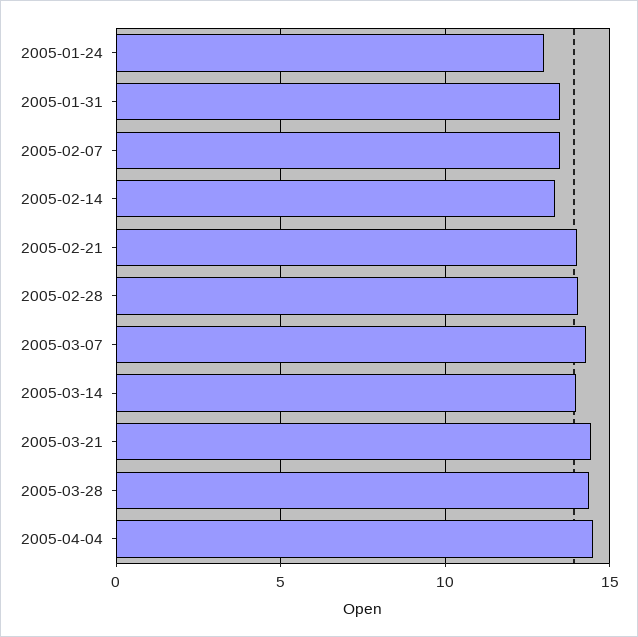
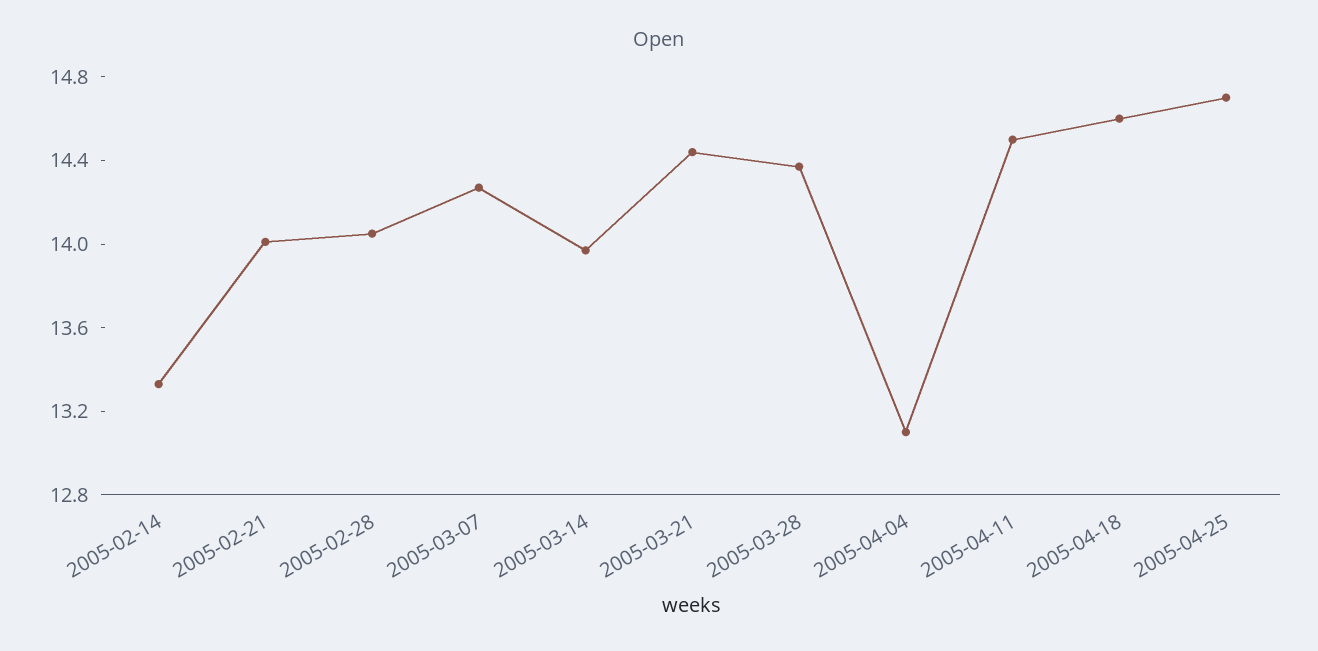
2005-01-24: 13 -> none
2005-01-31: 13.5 -> none
2005-02-07: 13.5 -> none
2005-04-04: 14.5 -> 13.1
2005-04-11: none -> 14.5
2005-04-18: none -> 14.6
2005-04-25: none -> 14.7

